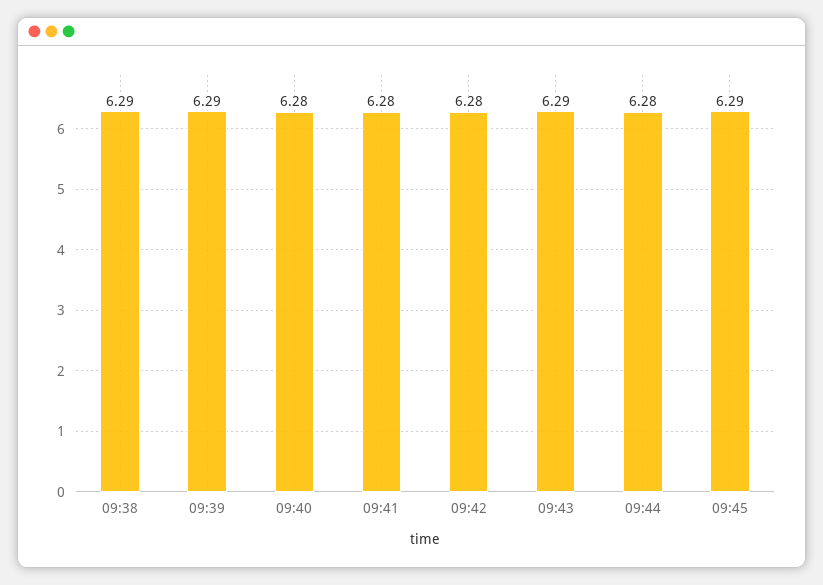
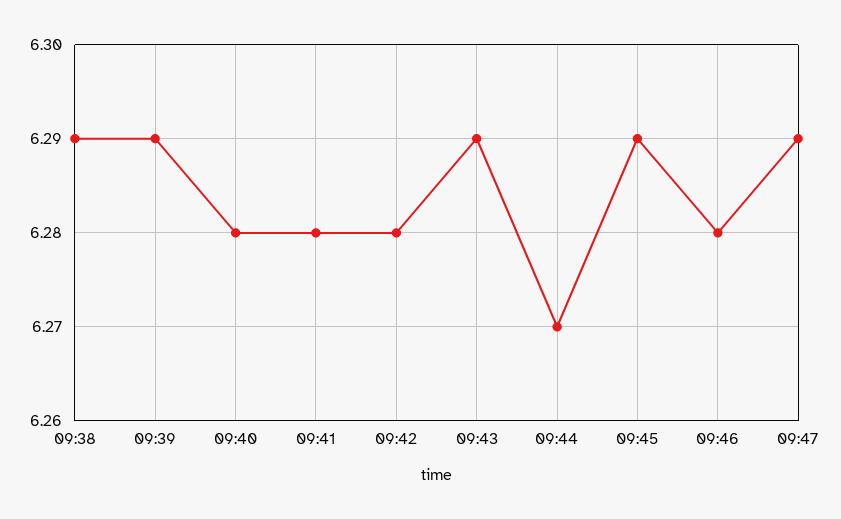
09:44: 6.28 -> 6.27
09:46: none -> 6.28
09:47: none -> 6.29

